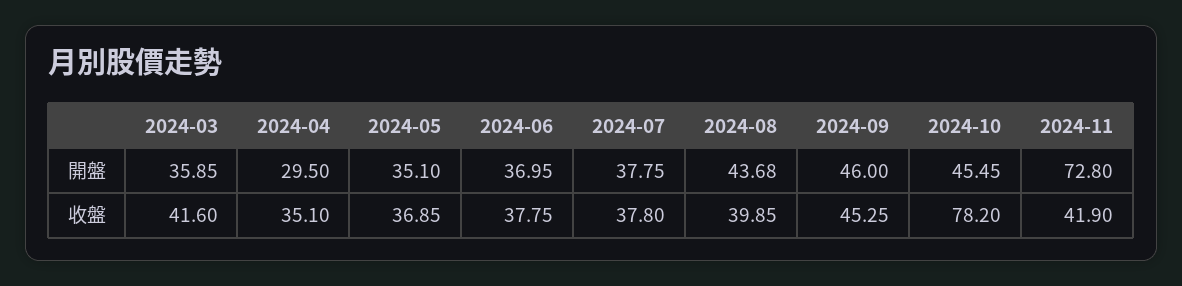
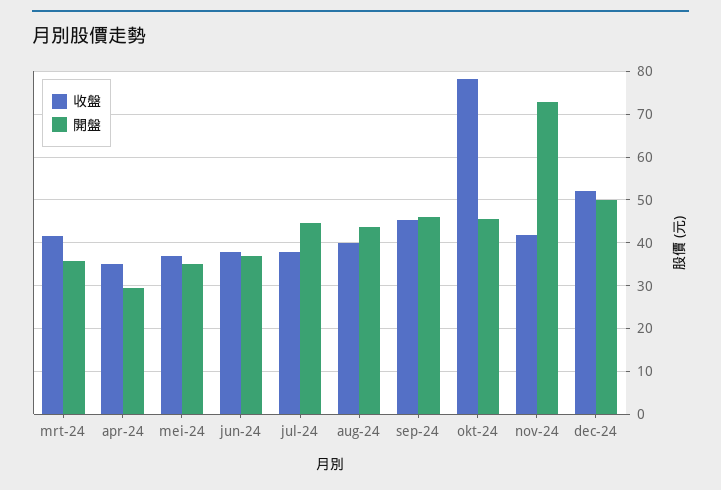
開盤, 2024-07: 37.75 -> 44
收盤, dec-24: none -> 52
開盤, dec-24: none -> 50

